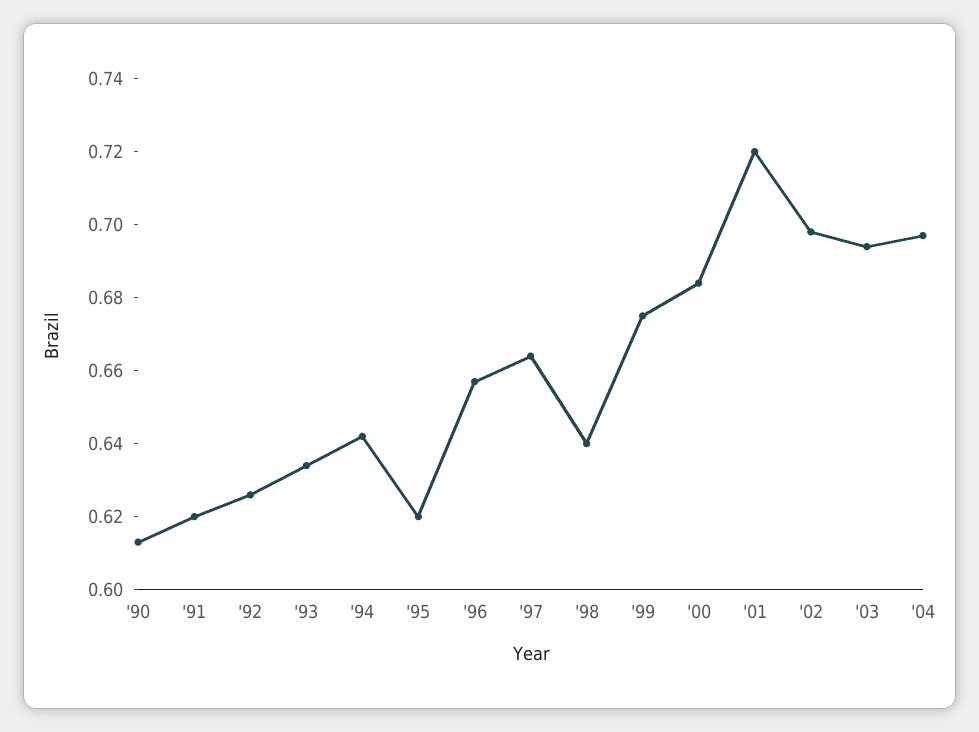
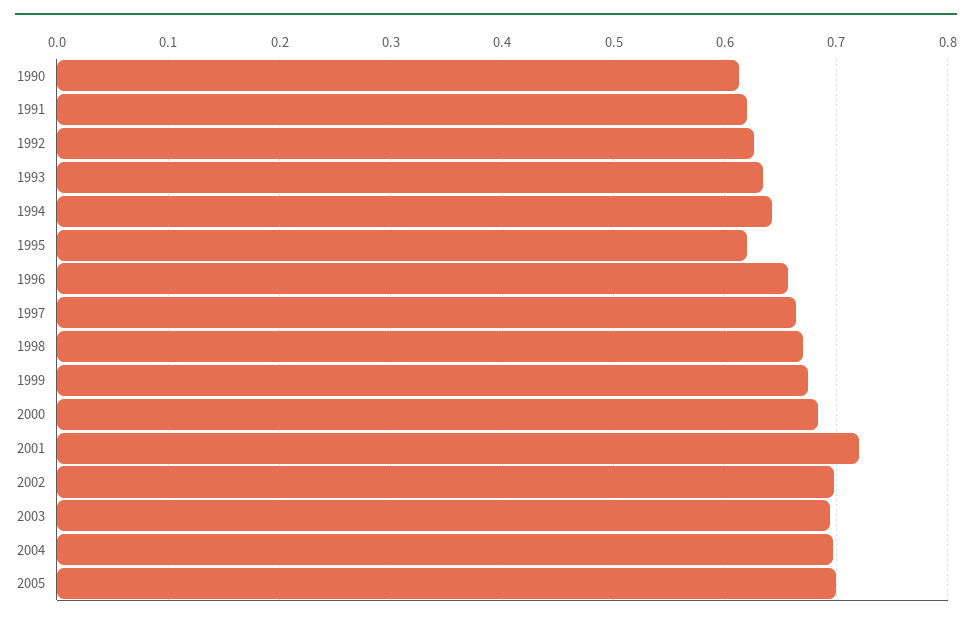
'98: 0.64 -> 0.67
2005: none -> 0.7

